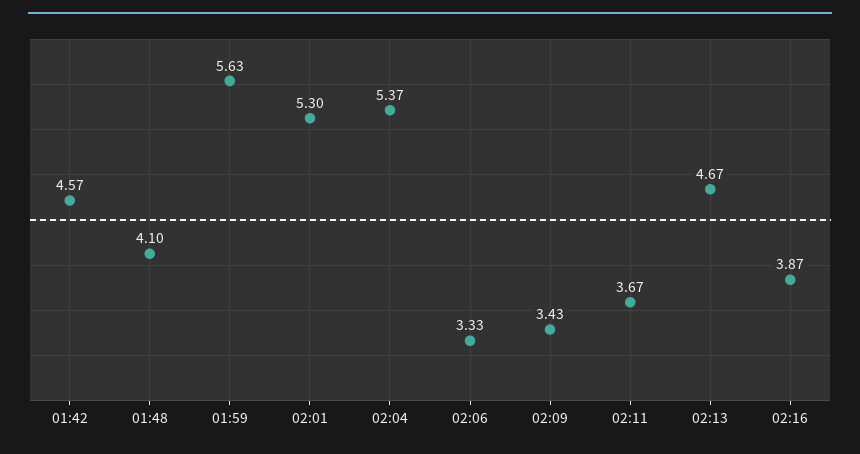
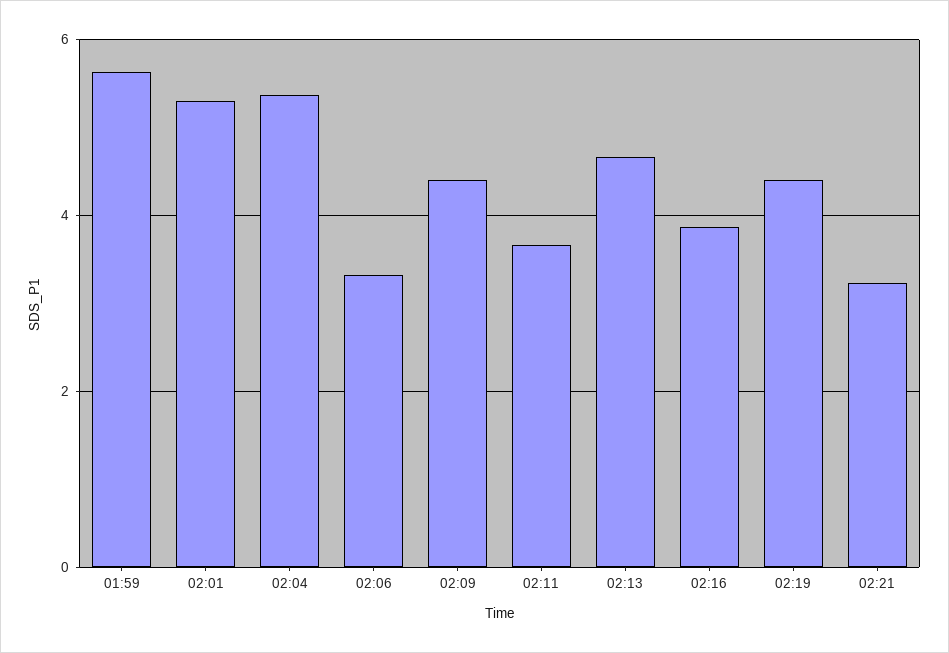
01:42: 4.57 -> none
01:48: 4.1 -> none
02:09: 3.43 -> 4.4
02:19: none -> 4.4
02:21: none -> 3.2

